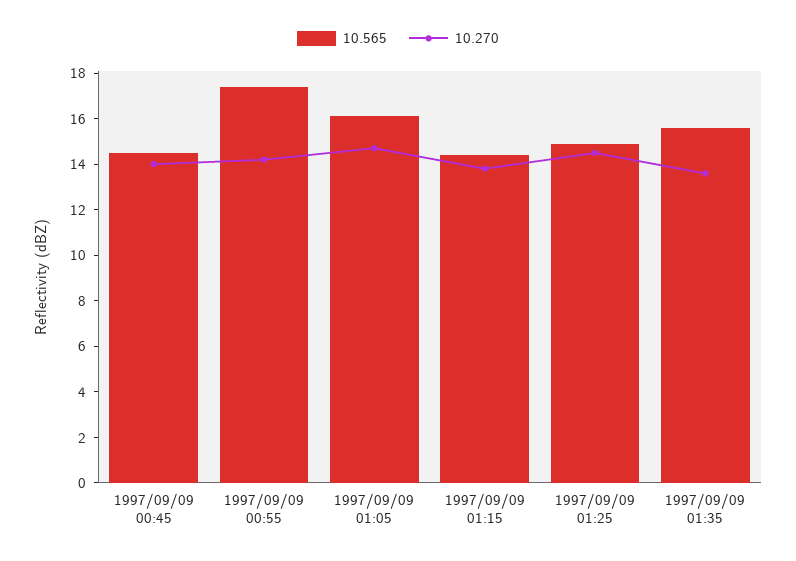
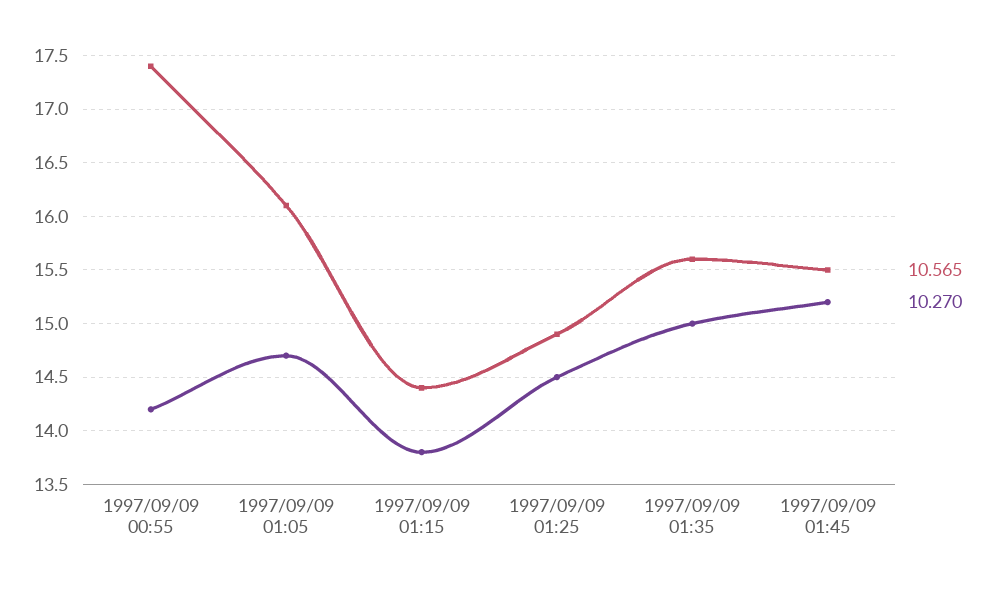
10.565, 1997/09/09 00:45: 14.5 -> none
10.270, 1997/09/09 00:45: 14 -> none
10.270, 1997/09/09 01:35: 13.5 -> 15
10.565, 1997/09/09 01:45: none -> 15.5
10.270, 1997/09/09 01:45: none -> 15.2

